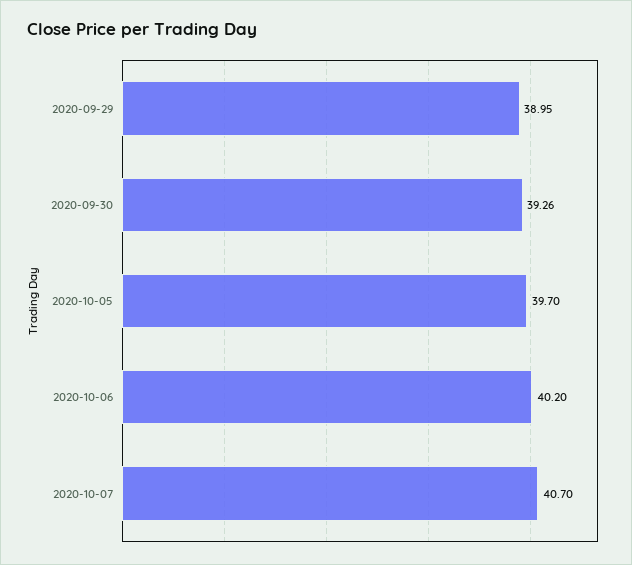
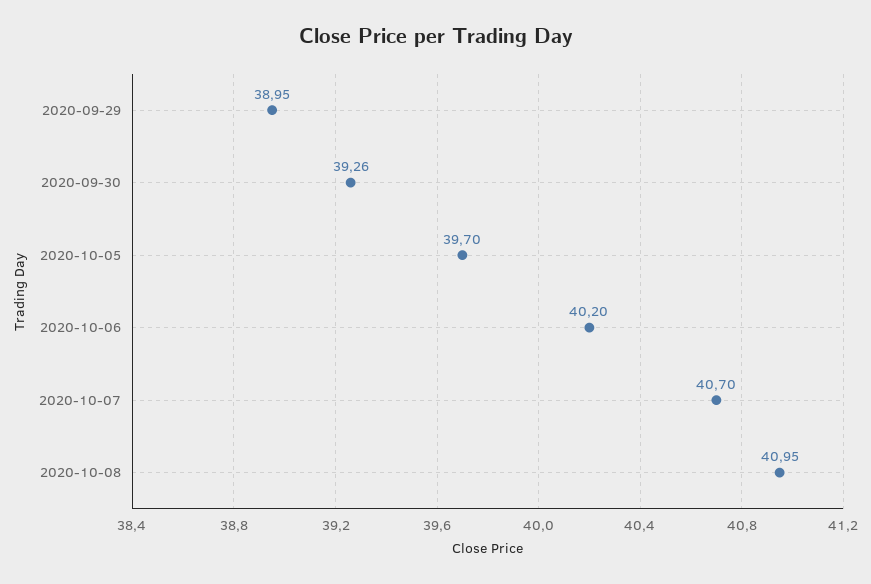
2020-10-08: none -> 40.95

